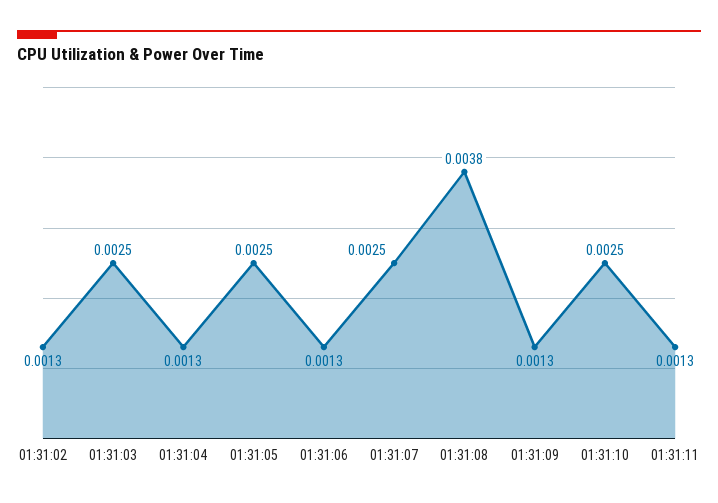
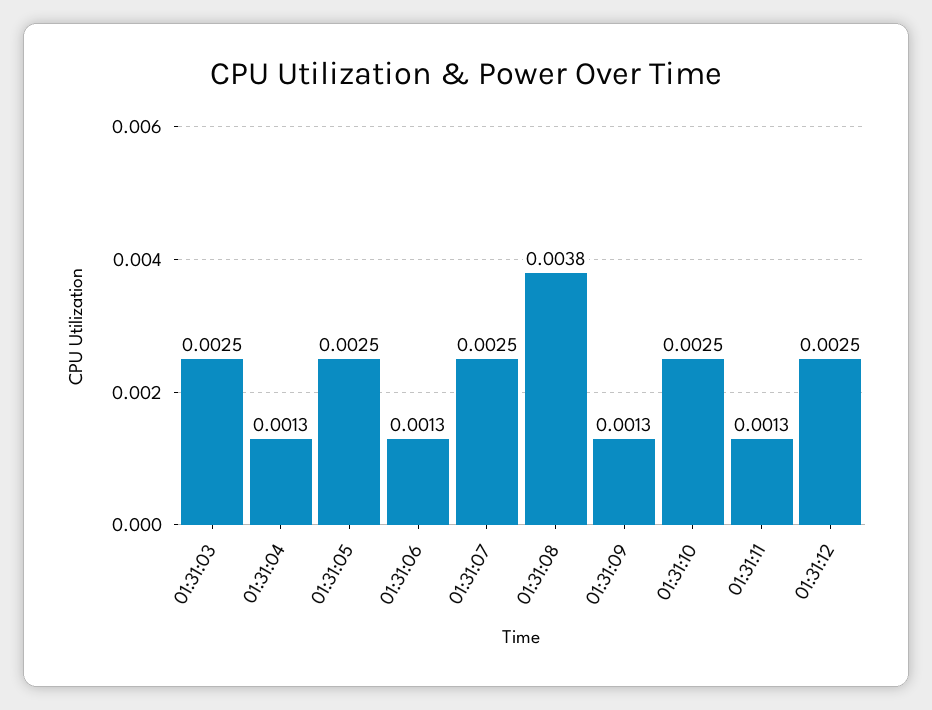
01:31:02: 0.0013 -> none
01:31:12: none -> 0.0025

